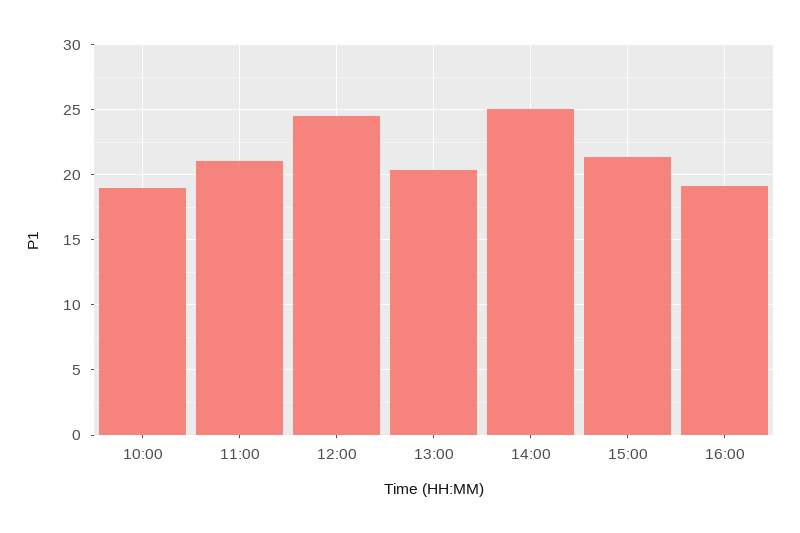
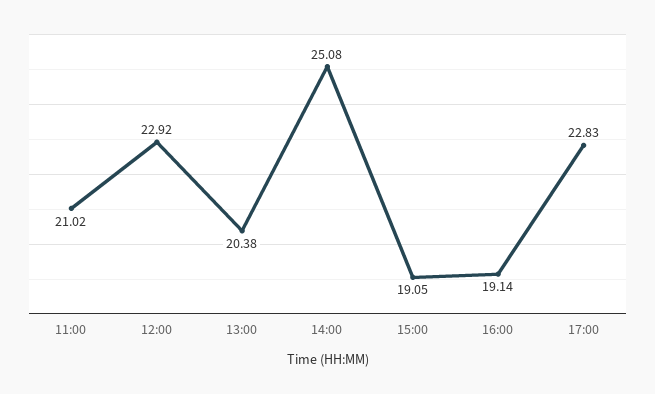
10:00: 19 -> none
12:00: 24.5 -> 22.92
15:00: 21.5 -> 19.05
17:00: none -> 22.83

